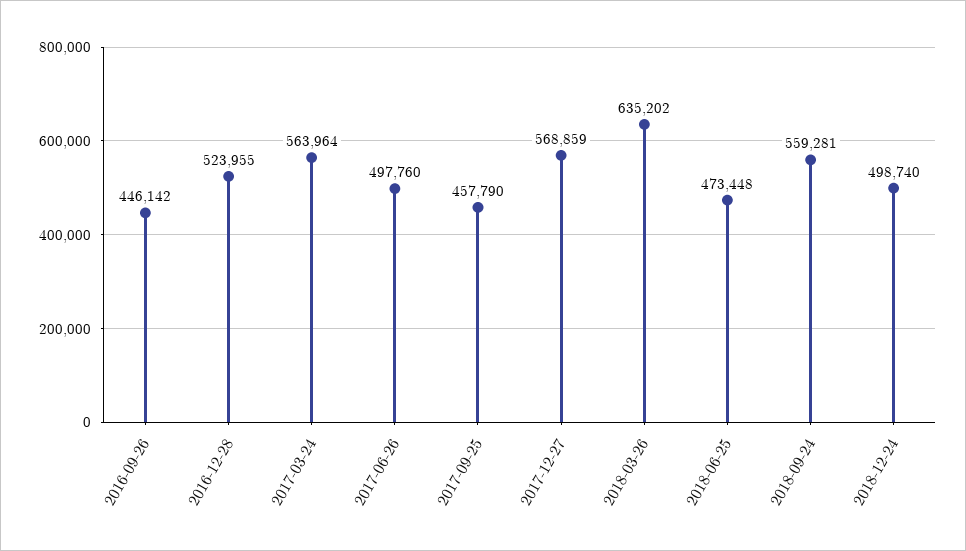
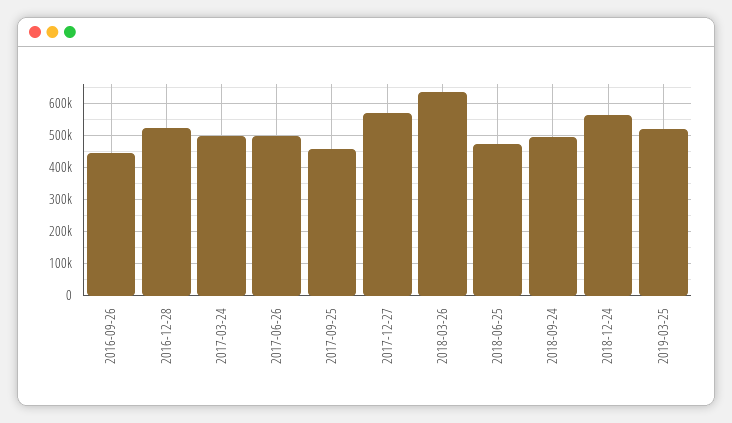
2017-03-24: 563964 -> 500000
2018-09-24: 559281 -> 500000
2018-12-24: 498740 -> 560000
2019-03-25: none -> 520000

